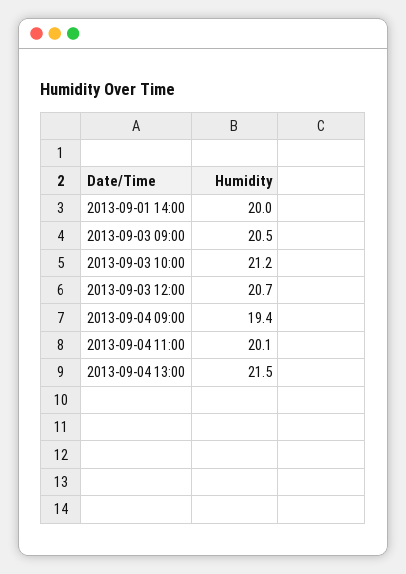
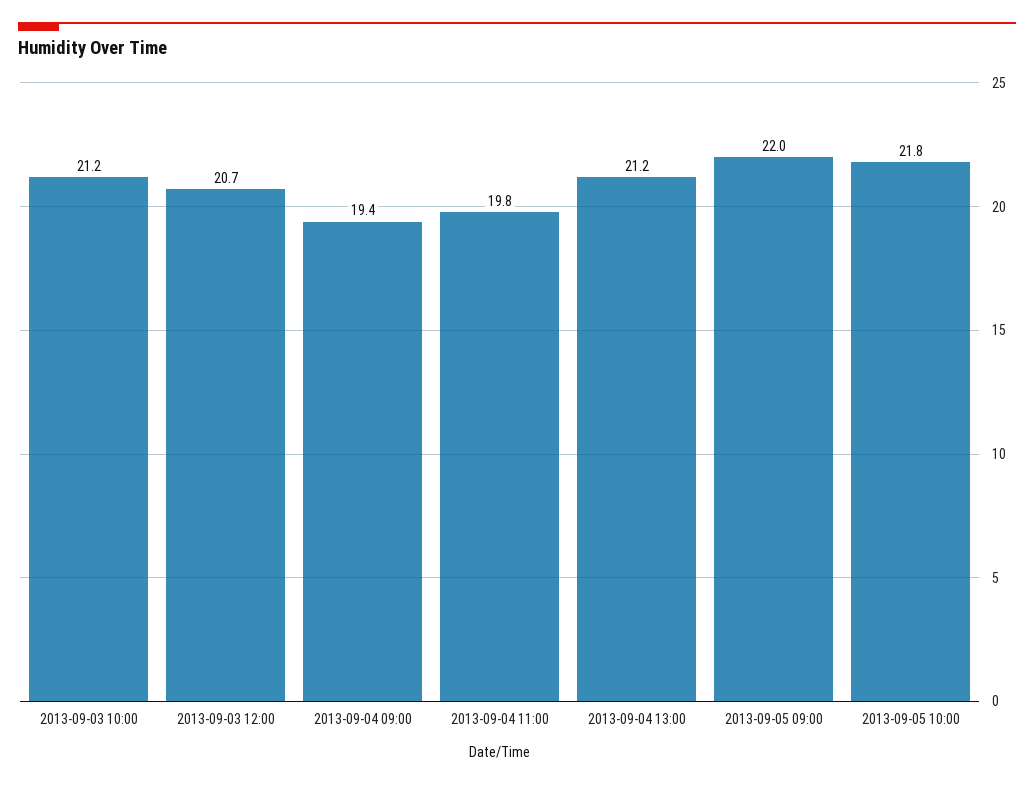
2013-09-01 14:00: 20 -> none
2013-09-03 09:00: 20.5 -> none
2013-09-04 11:00: 20.1 -> 19.8
2013-09-04 13:00: 21.5 -> 21.2
2013-09-05 09:00: none -> 22
2013-09-05 10:00: none -> 21.8

